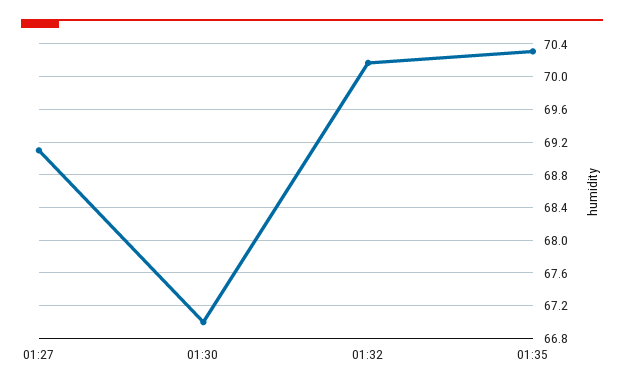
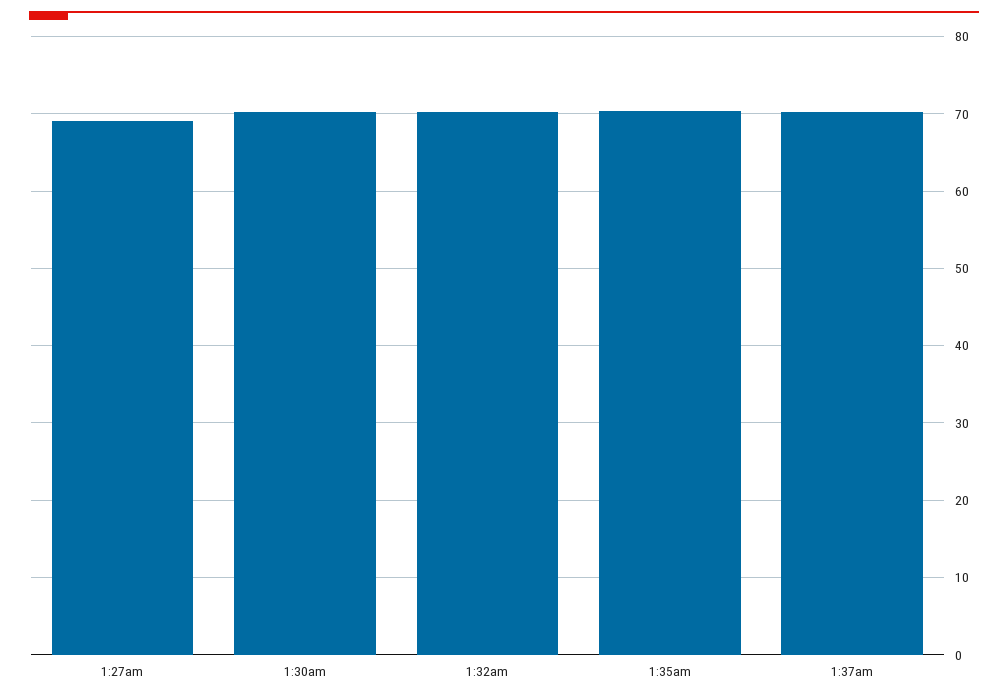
01:30: 67 -> 70
1:37am: none -> 70

